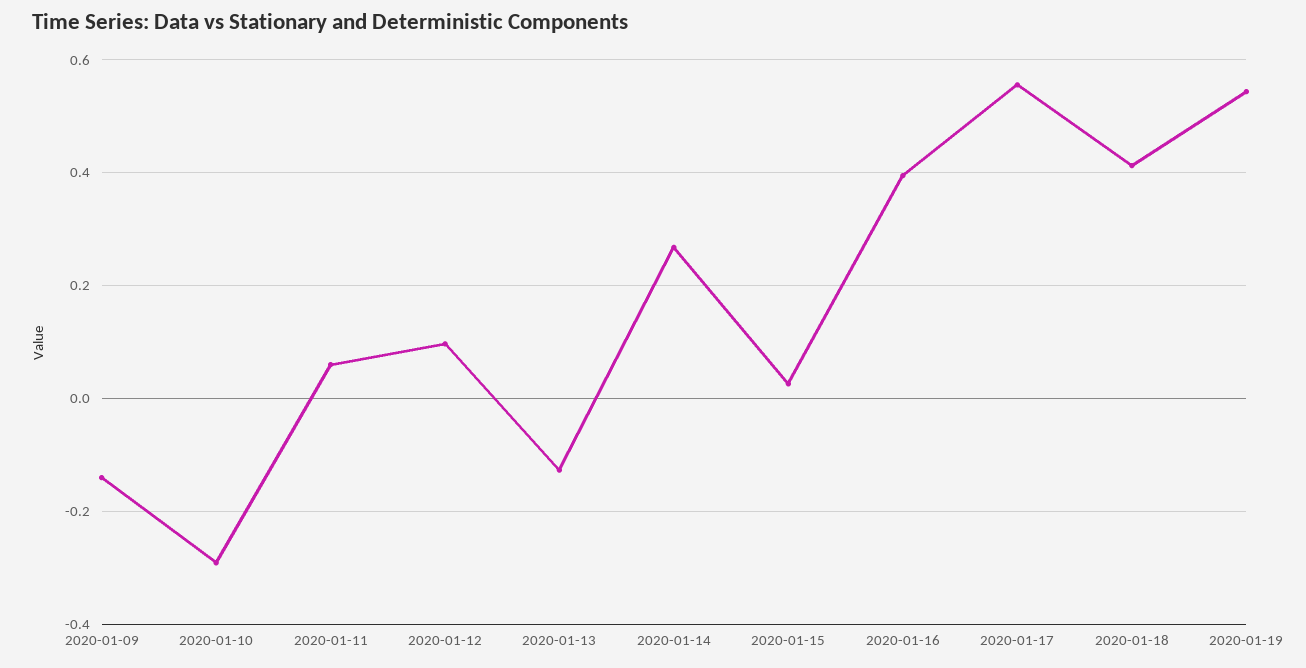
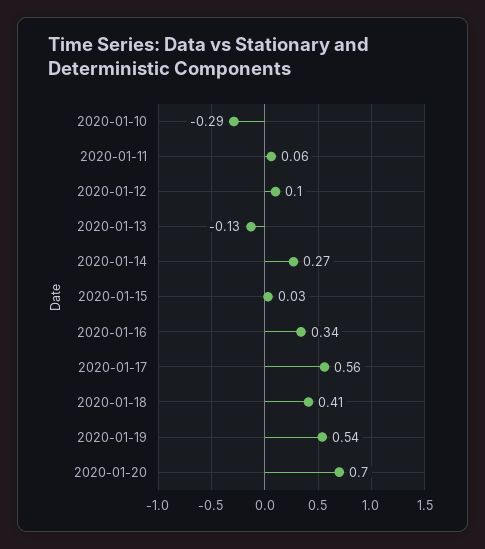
2020-01-09: -0.14 -> none
2020-01-16: 0.4 -> 0.34
2020-01-20: none -> 0.7

